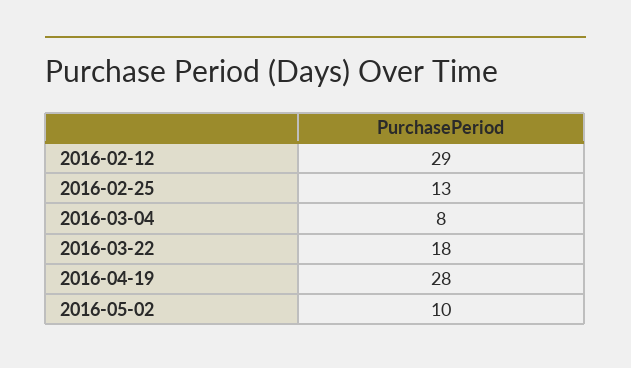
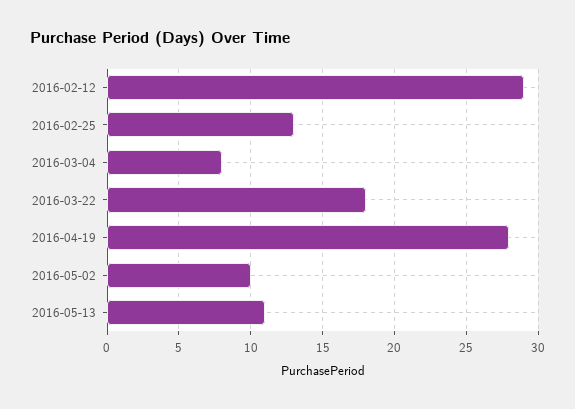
2016-05-13: none -> 11

